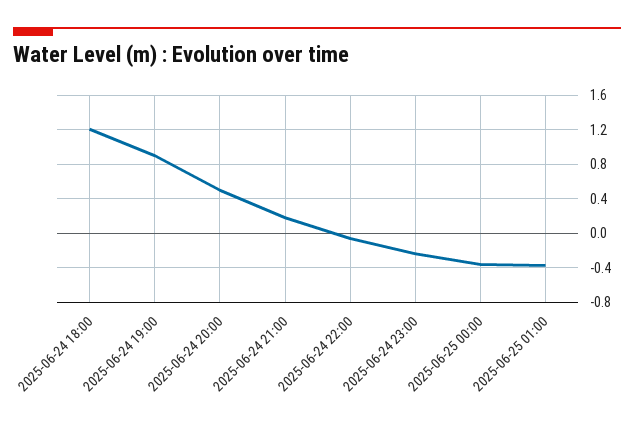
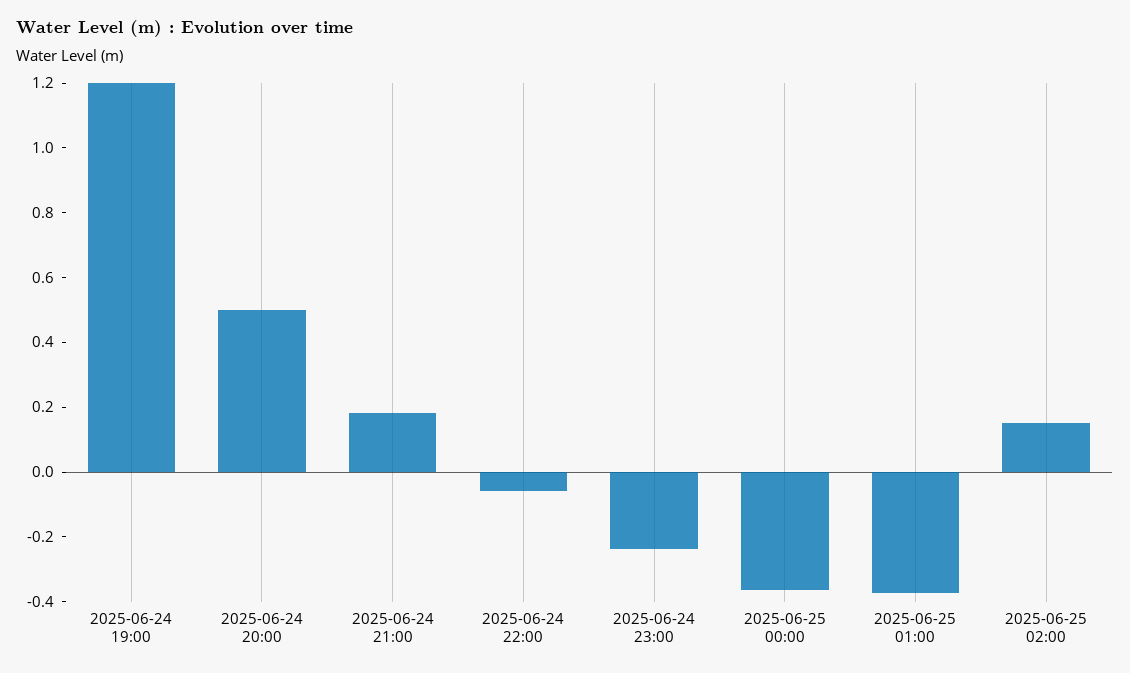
2025-06-24 18:00: 1.2 -> none
2025-06-24 19:00: 0.9 -> 1.2
2025-06-25 02:00: none -> 0.15

